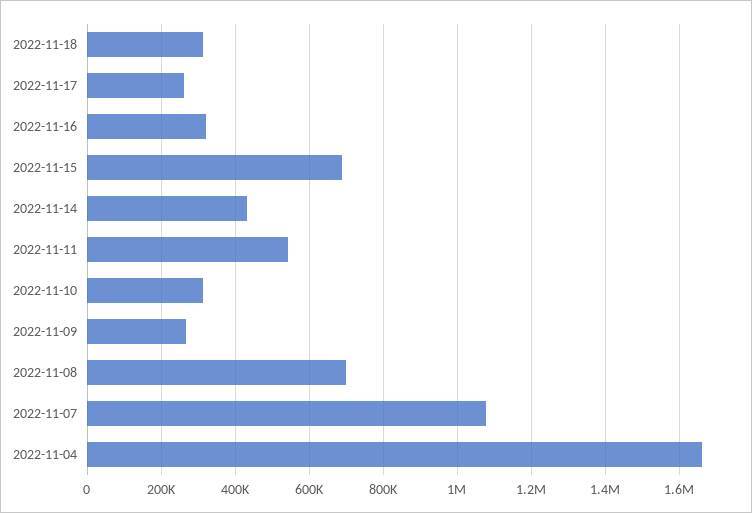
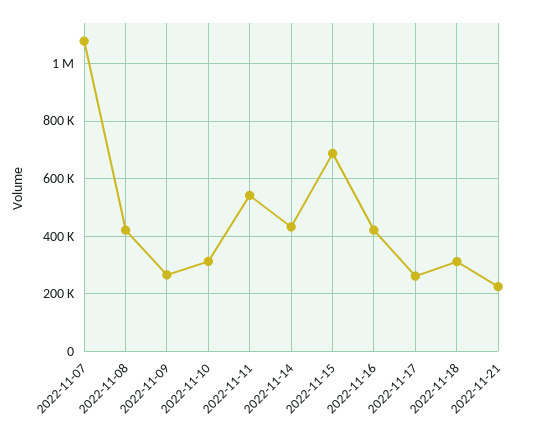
2022-11-16: 320000 -> 425000
2022-11-08: 700000 -> 425000
2022-11-04: 1660000 -> none
2022-11-21: none -> 225000

